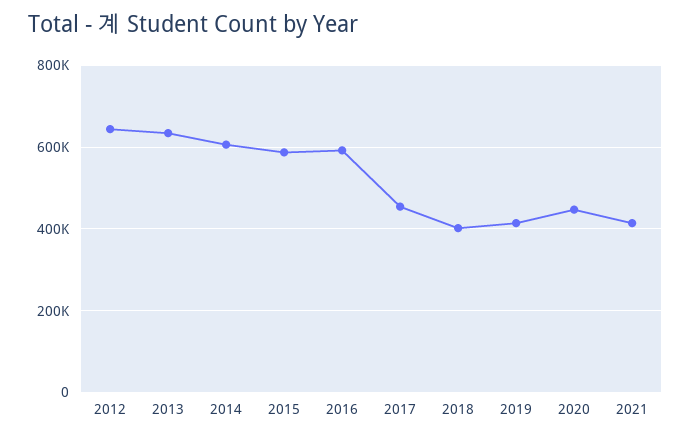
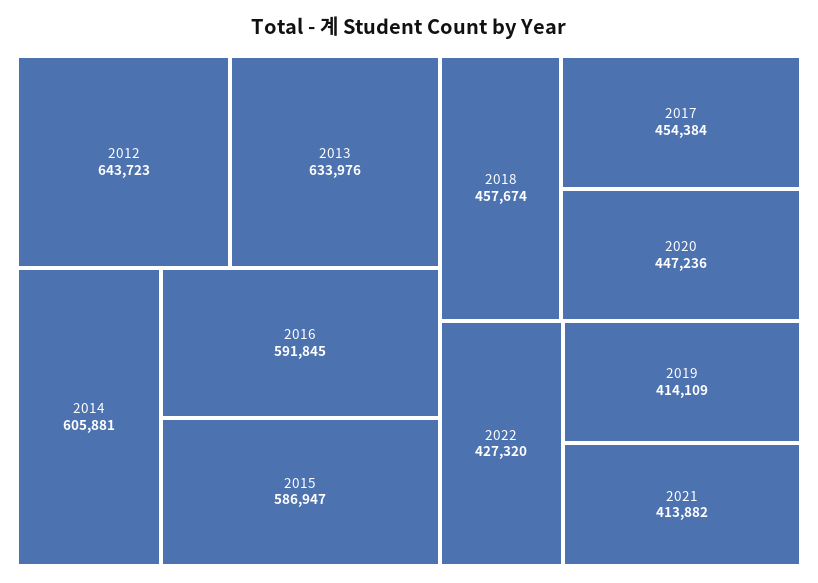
2018: 400000 -> 457674
2022: none -> 427320

